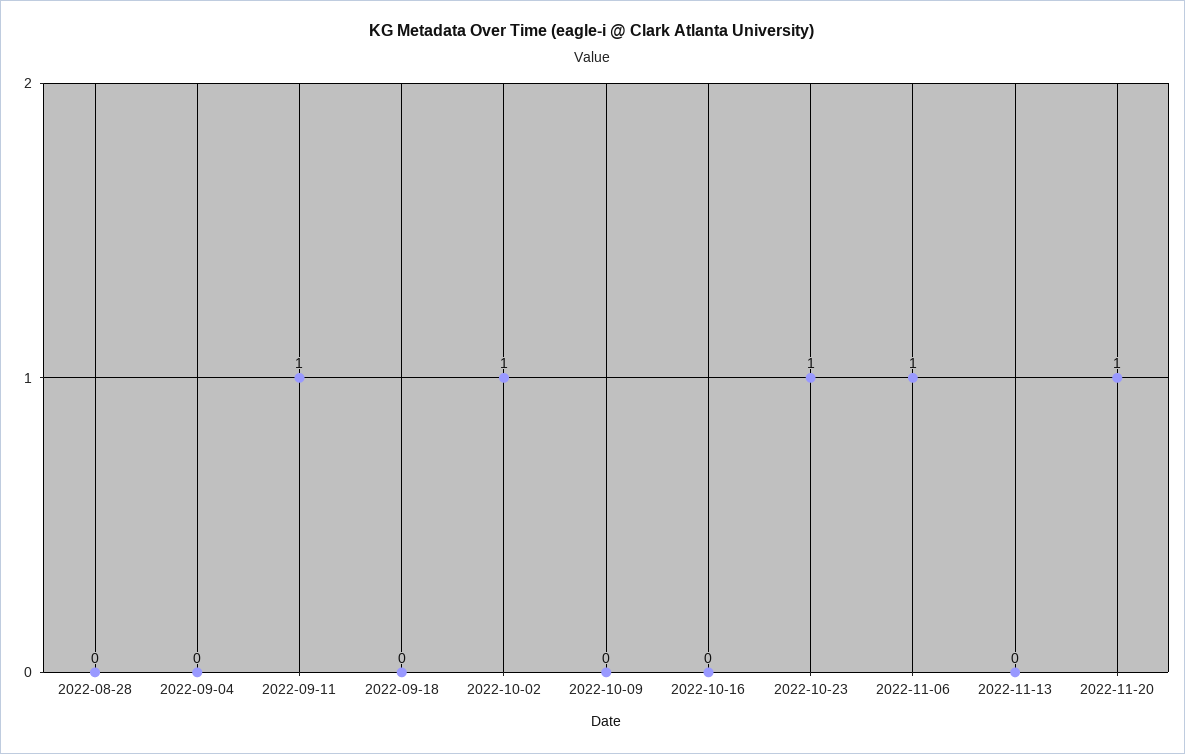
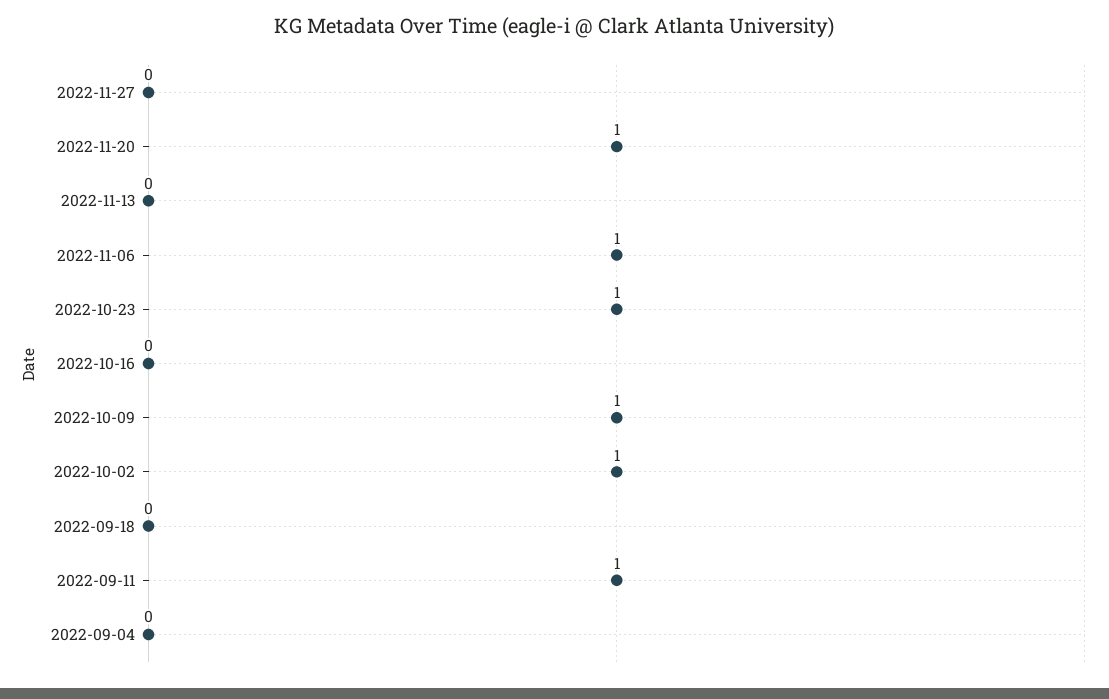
2022-08-28: 0 -> none
2022-10-09: 0 -> 1
2022-11-27: none -> 0

